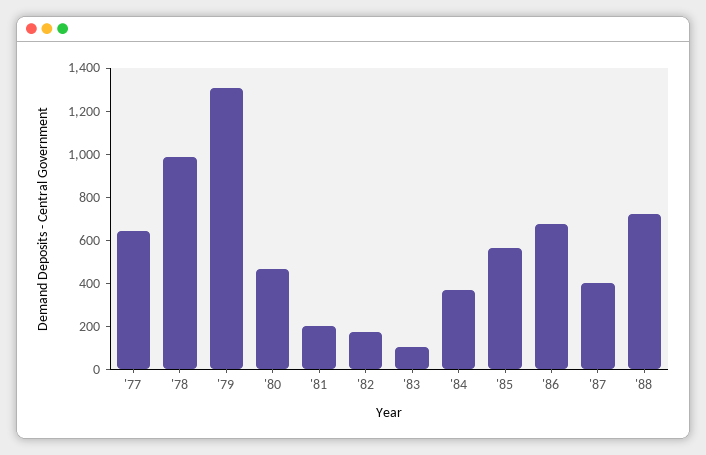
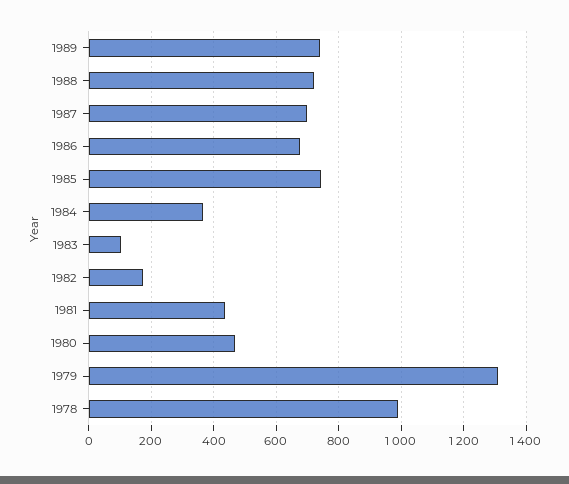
'77: 650 -> none
'81: 200 -> 440
'85: 550 -> 740
'87: 400 -> 700
1989: none -> 740

